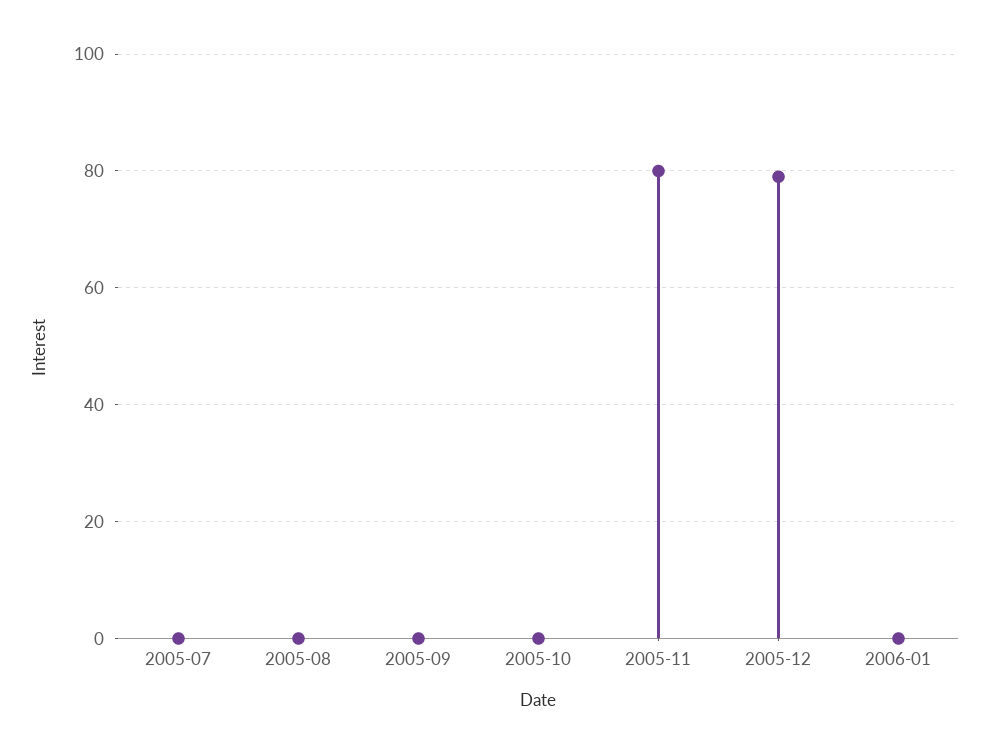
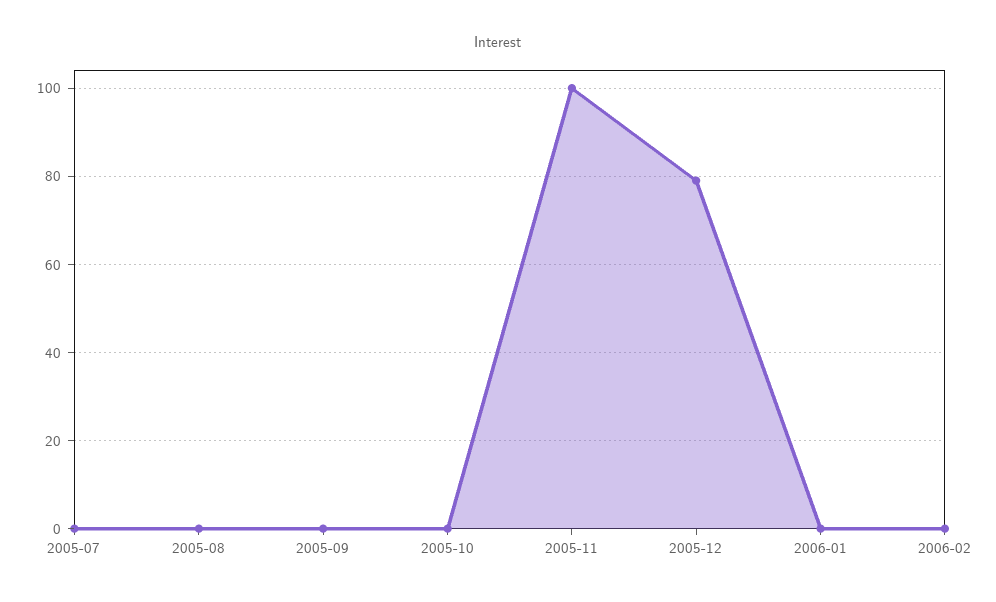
2005-11: 80 -> 100
2006-02: none -> 0

